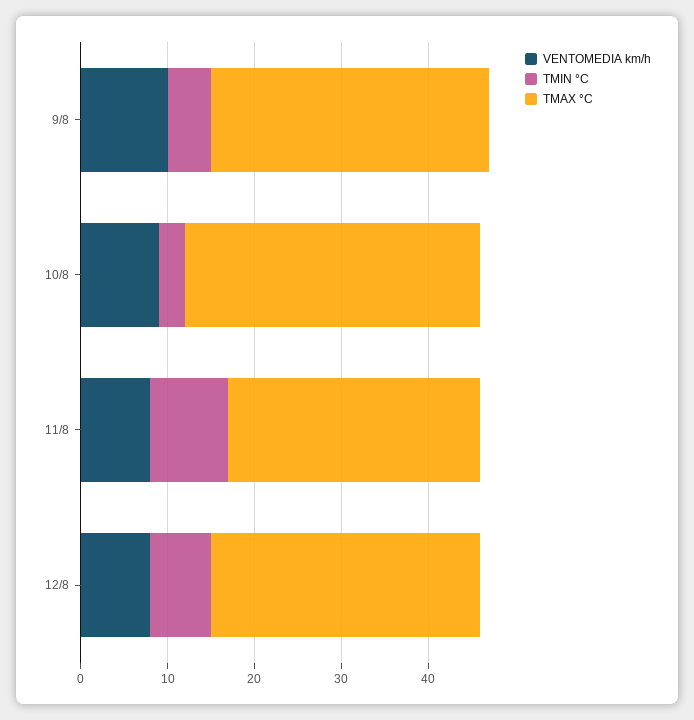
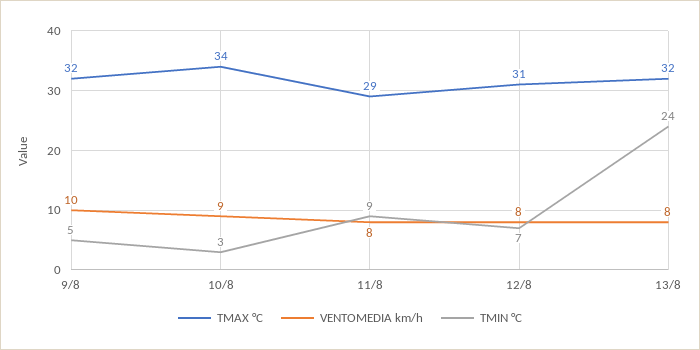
TMAX °C, 13/8: none -> 32
VENTOMEDIA km/h, 13/8: none -> 8
TMIN °C, 13/8: none -> 24

